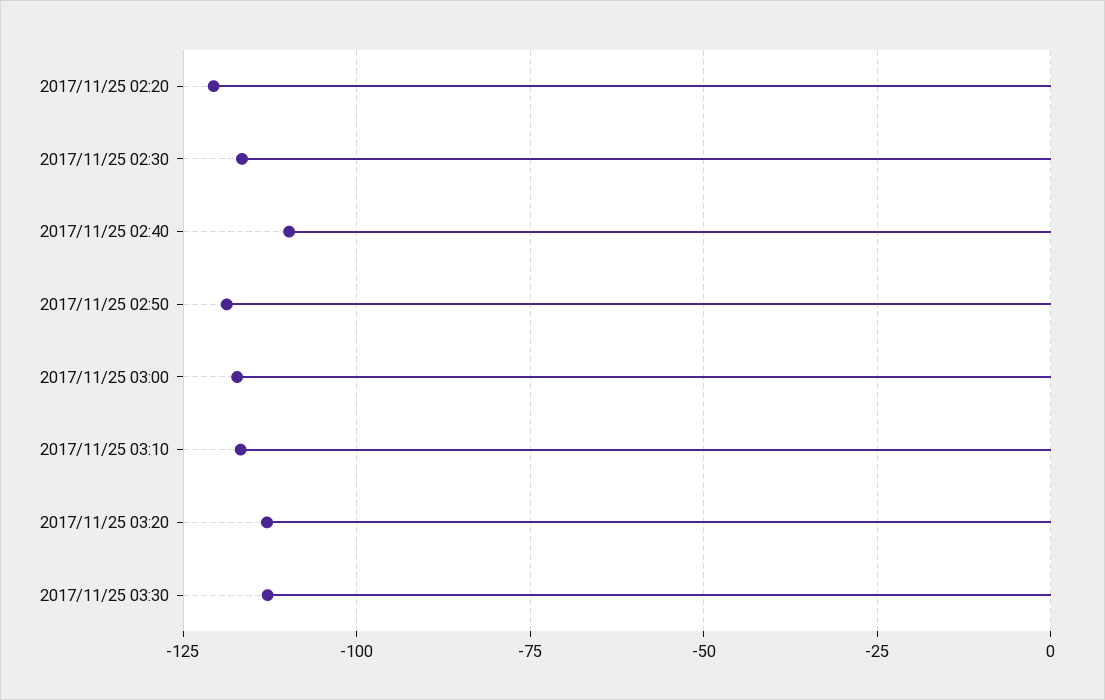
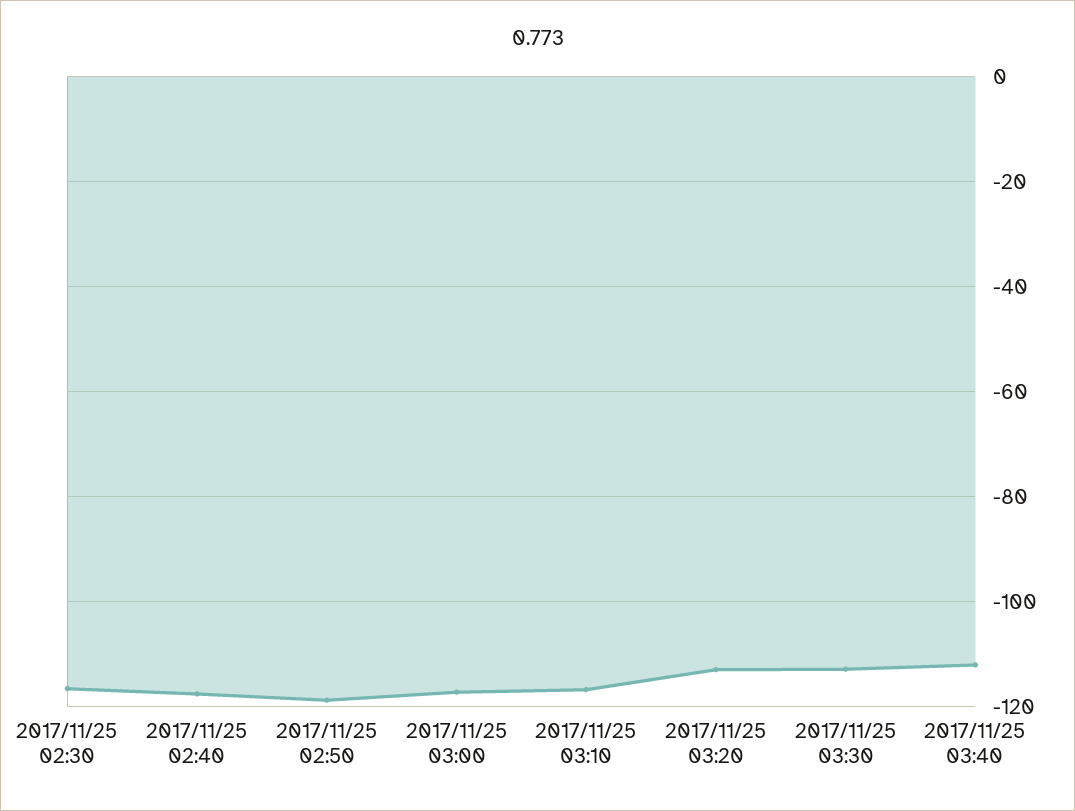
2017/11/25 02:20: -120 -> none
2017/11/25 02:40: -110 -> -118
2017/11/25 03:40: none -> -112

